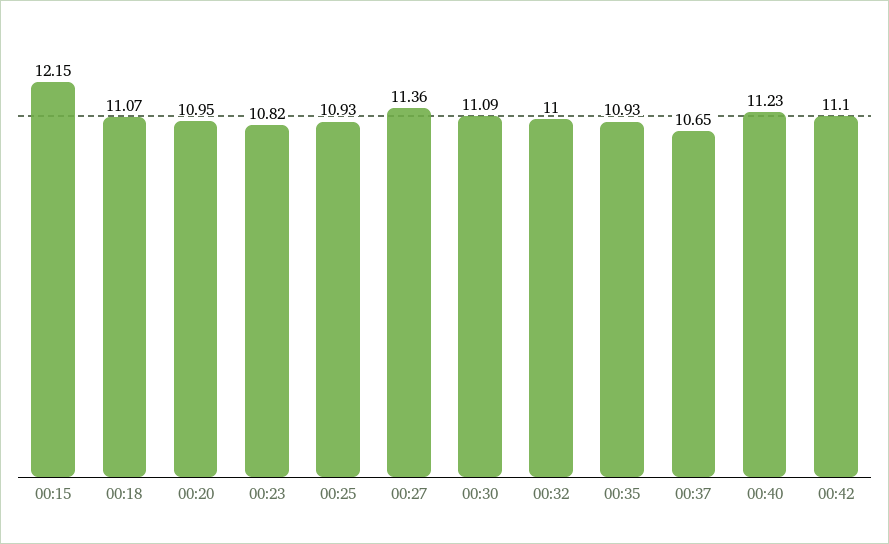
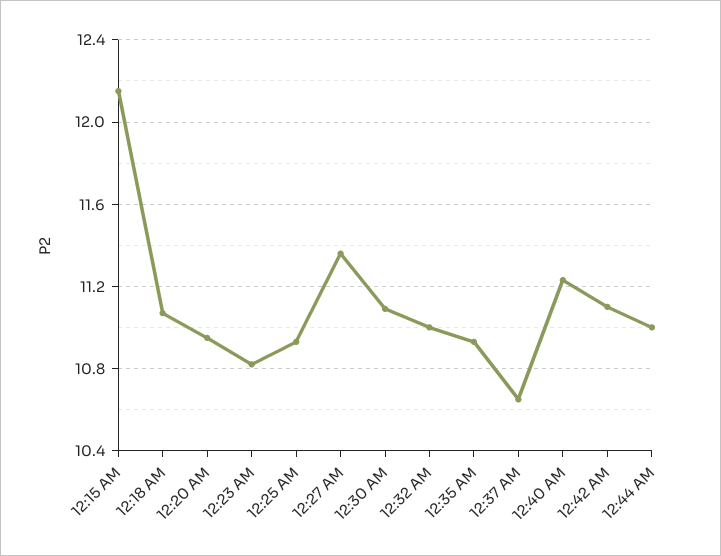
12:44 AM: none -> 11

